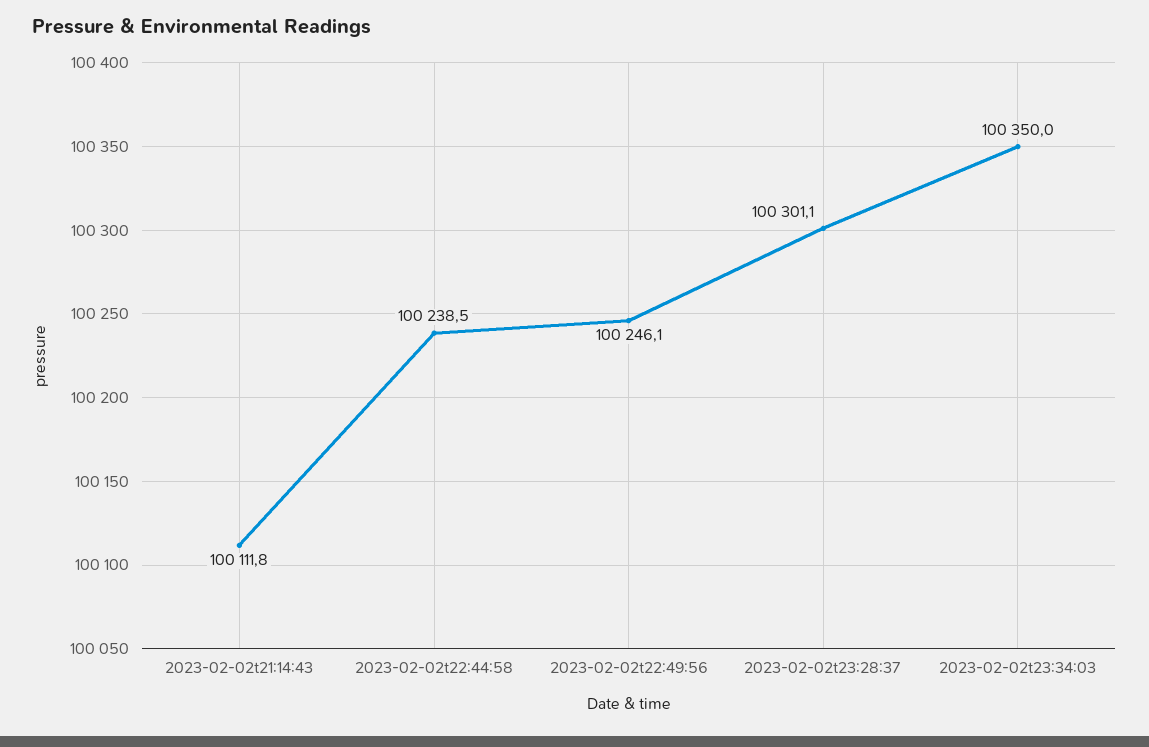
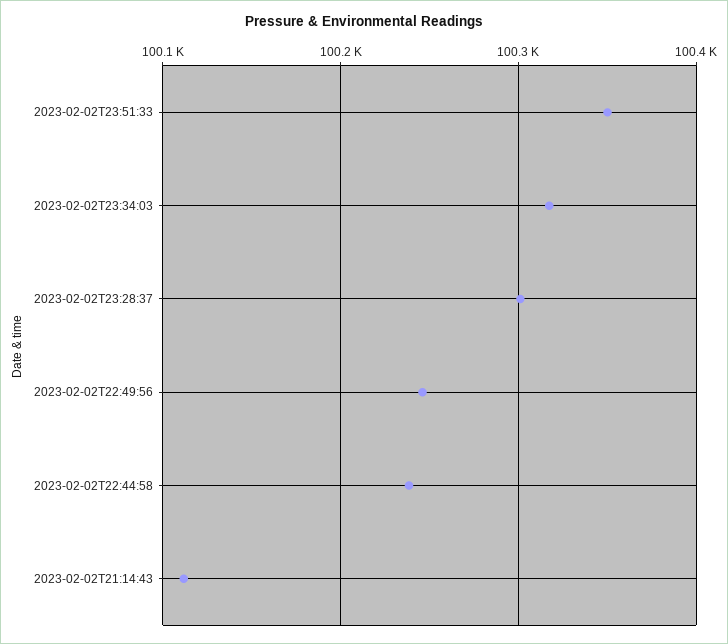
2023-02-02t23:34:03: 100350 -> 100320
2023-02-02T23:51:33: none -> 100350

